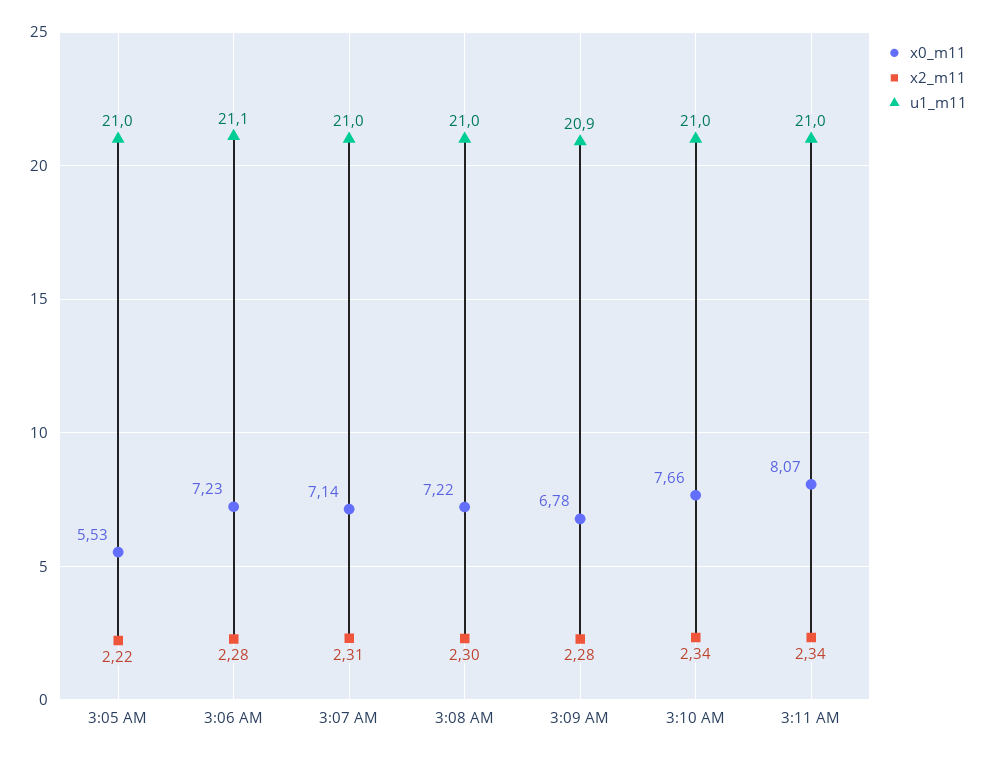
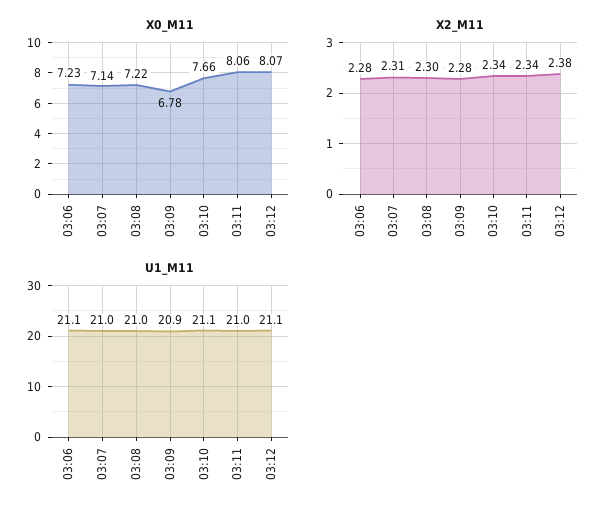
x0_m11, 3:05 AM: 5.53 -> none
x2_m11, 3:05 AM: 2.22 -> none
u1_m11, 3:05 AM: 21 -> none
u1_m11, 3:10 AM: 21 -> 21.1
x0_m11, 3:11 AM: 8.07 -> 8.06
x0_m11, 03:12: none -> 8.07
x2_m11, 03:12: none -> 2.38
u1_m11, 03:12: none -> 21.1

